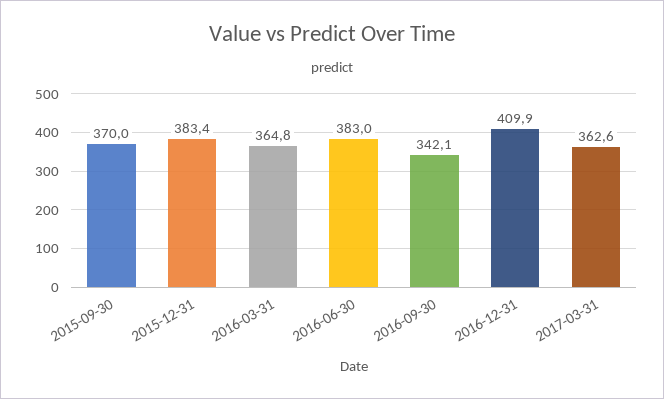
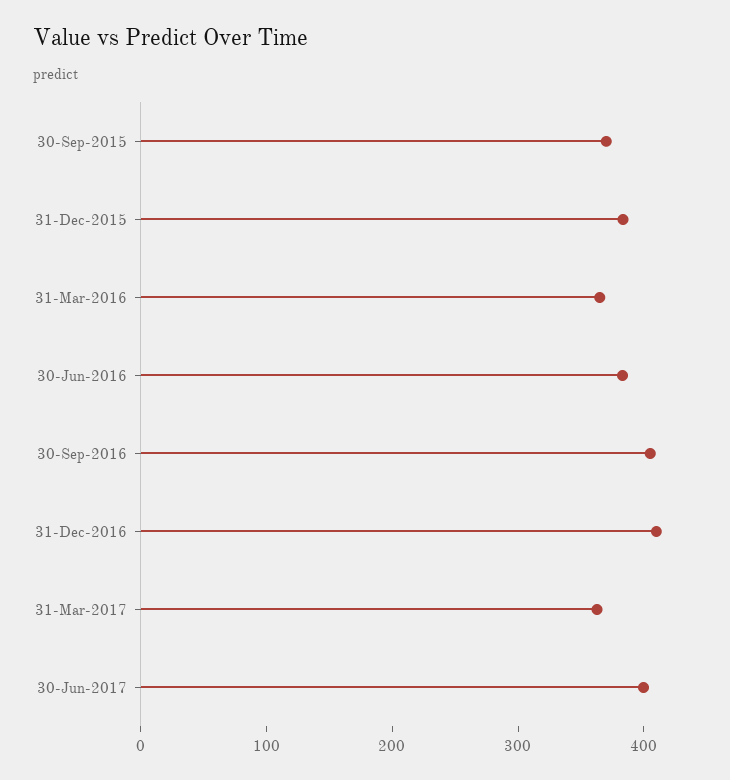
2016-09-30: 342.1 -> 400
30-Jun-2017: none -> 400

